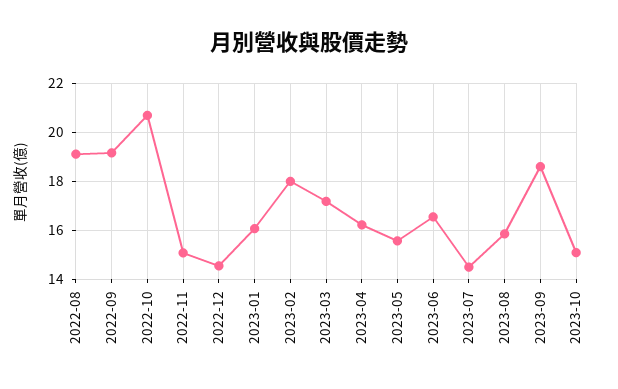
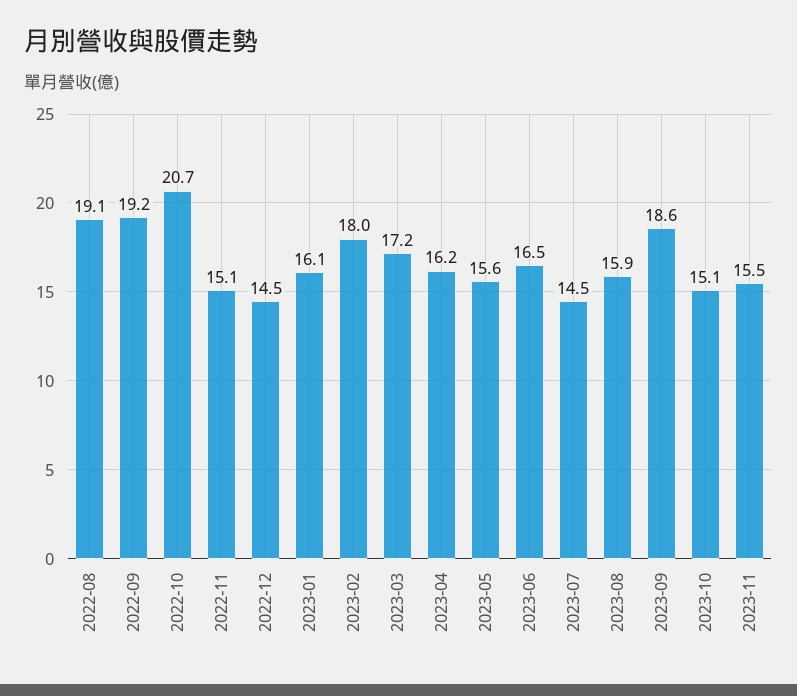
2023-11: none -> 15.5

